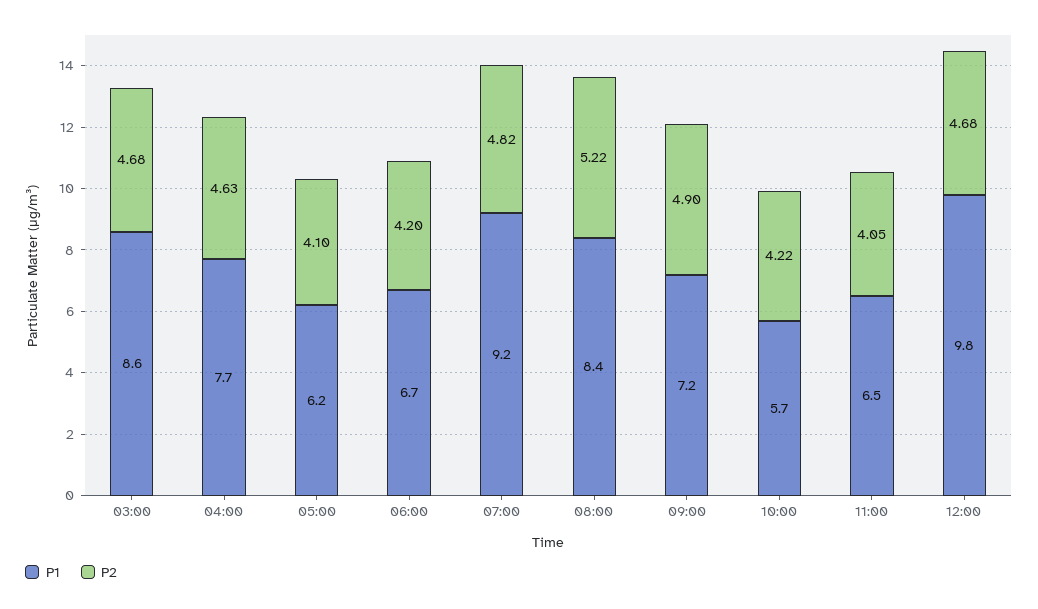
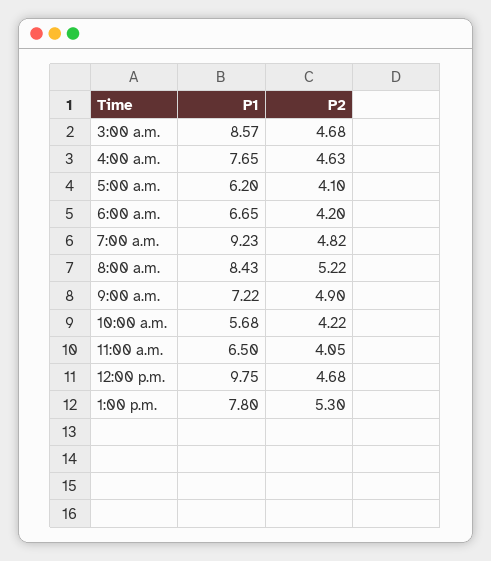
P1, 1:00 p.m.: none -> 7.8
P2, 1:00 p.m.: none -> 5.3

